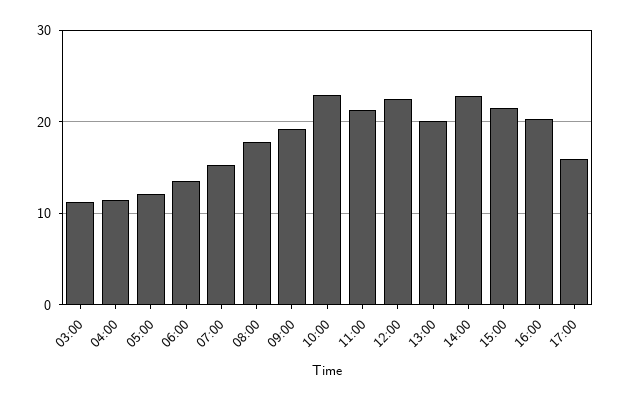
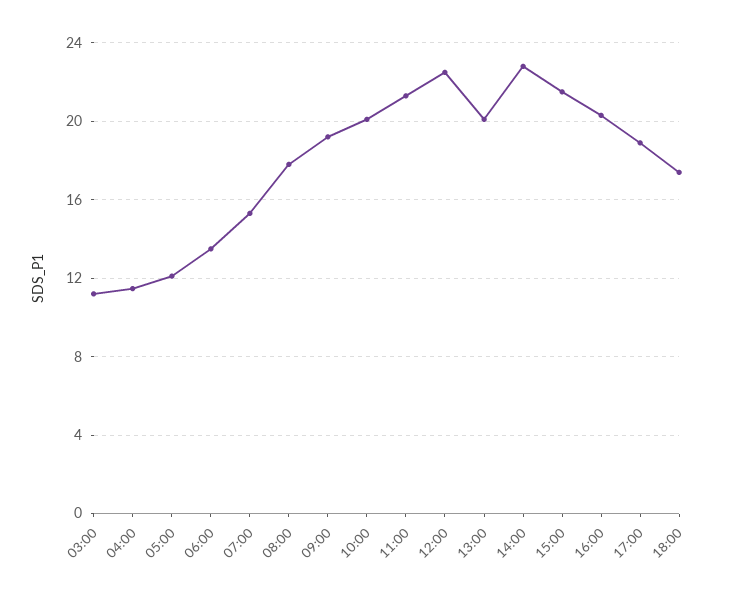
10:00: 23 -> 20
17:00: 16 -> 19
18:00: none -> 17.5

